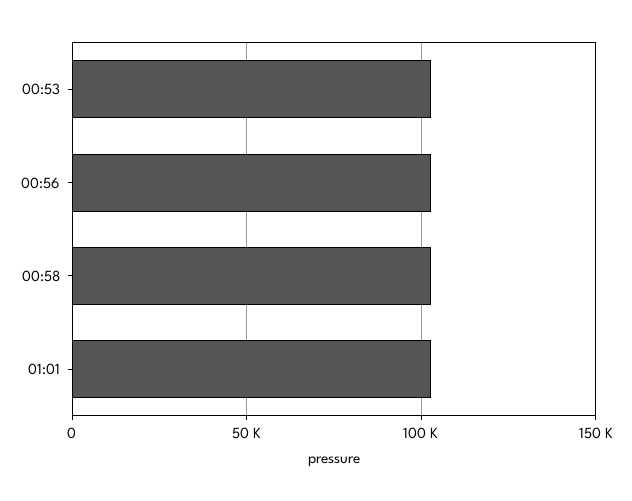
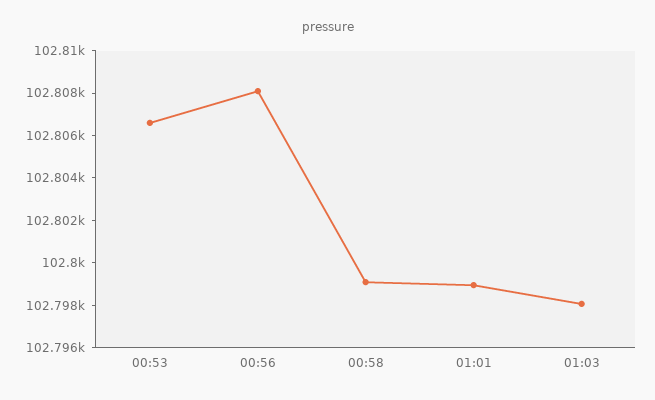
01:03: none -> 102798

